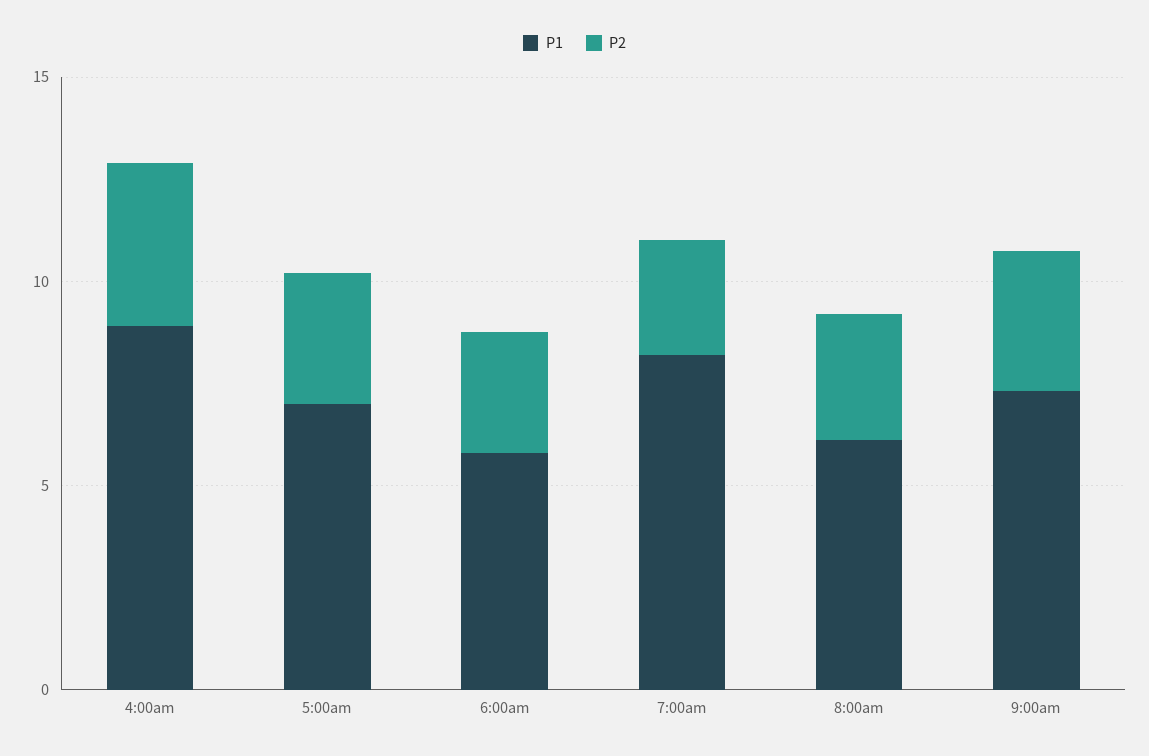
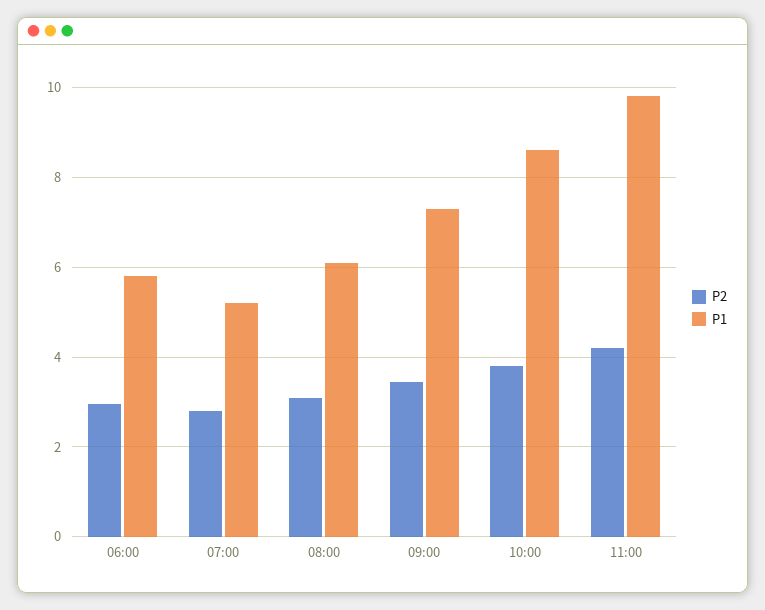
P1, 4:00am: 9 -> none
P2, 4:00am: 4 -> none
P1, 5:00am: 7 -> none
P2, 5:00am: 3 -> none
P1, 7:00am: 8 -> 5.2
P2, 10:00: none -> 3.8
P1, 10:00: none -> 8.6
P2, 11:00: none -> 4.2
P1, 11:00: none -> 9.8

